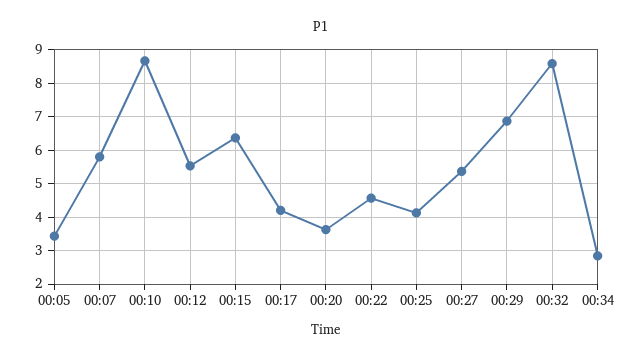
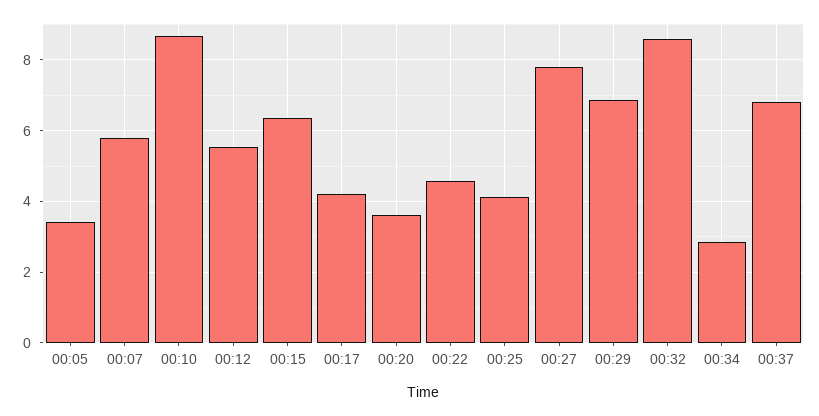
00:27: 5.4 -> 7.8
00:37: none -> 6.8

